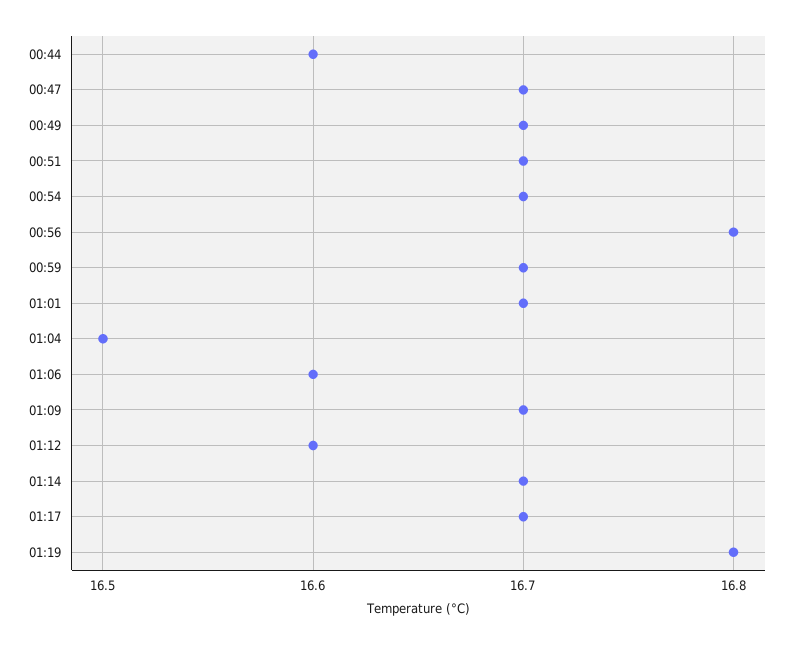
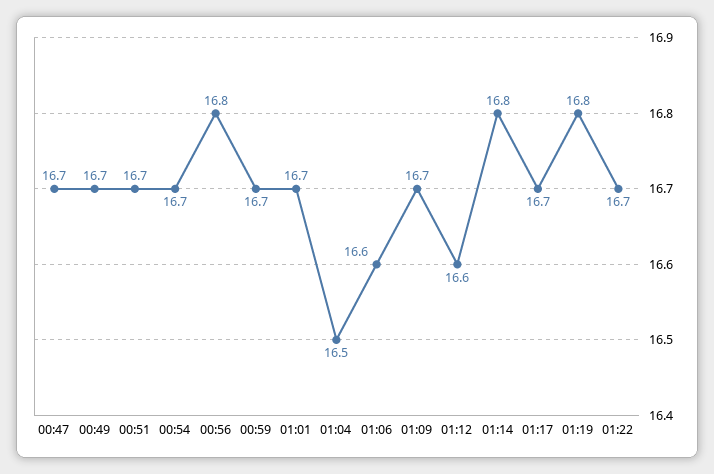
00:44: 16.6 -> none
01:14: 16.7 -> 16.8
01:22: none -> 16.7

